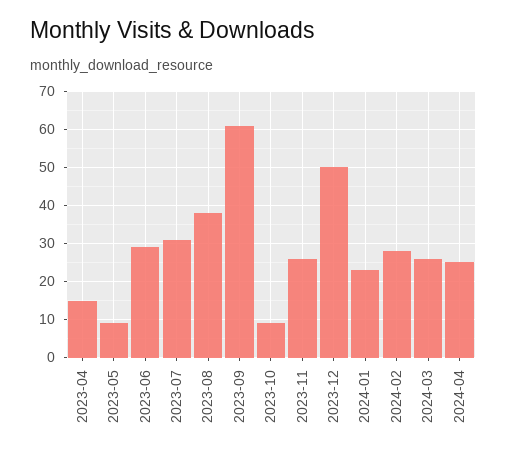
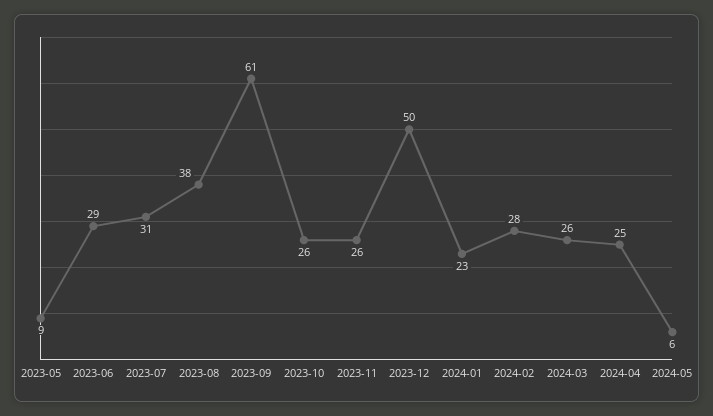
2023-04: 15 -> none
2023-10: 10 -> 26
2024-05: none -> 6

